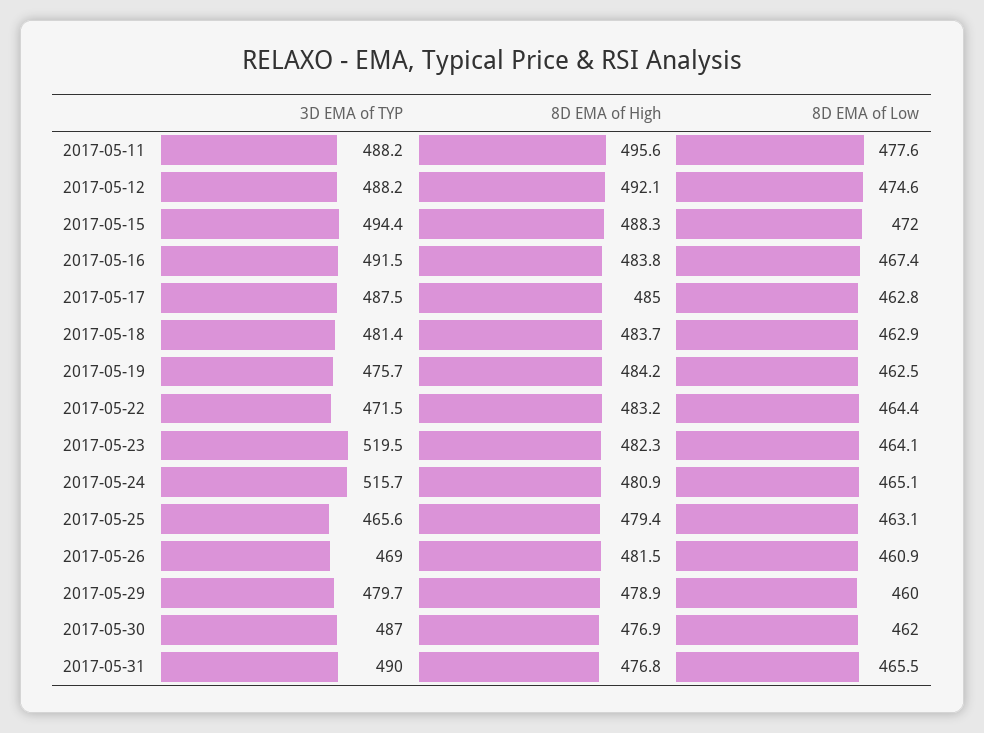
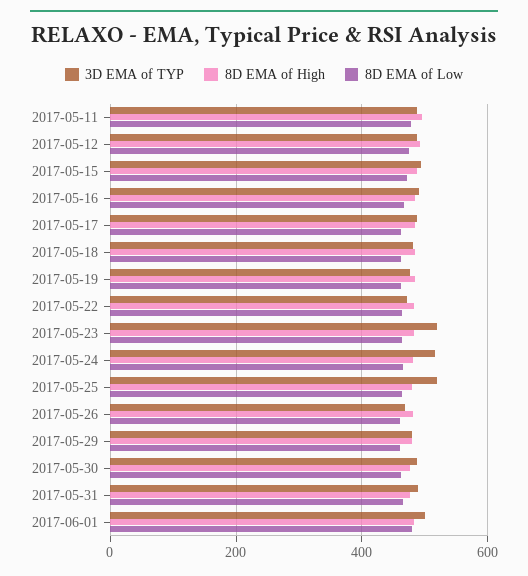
3D EMA of TYP, 2017-05-25: 465.6 -> 520
3D EMA of TYP, 2017-06-01: none -> 500
8D EMA of High, 2017-06-01: none -> 480
8D EMA of Low, 2017-06-01: none -> 480

